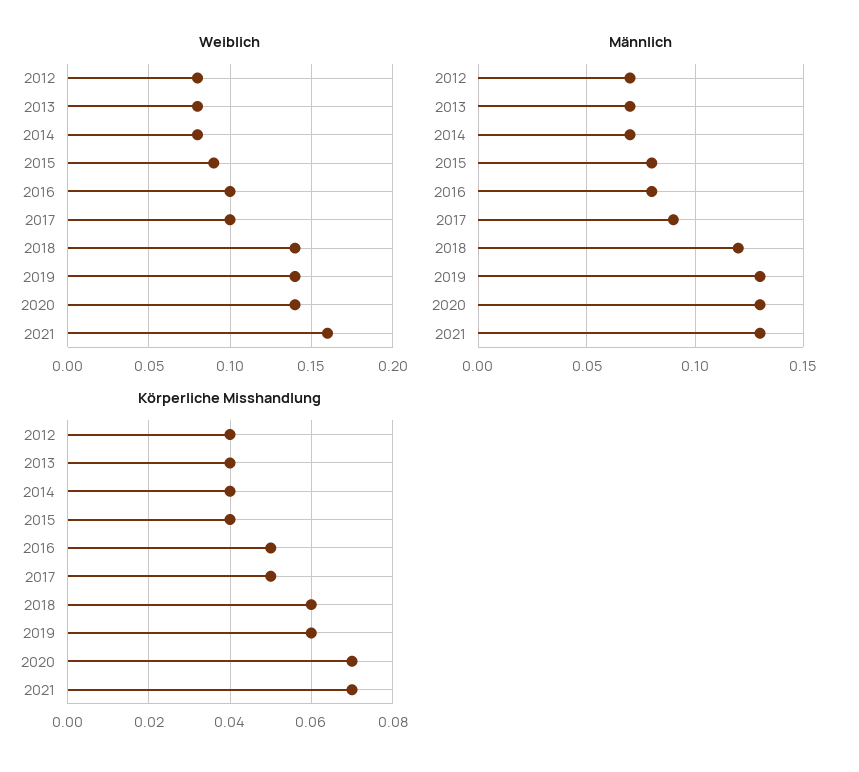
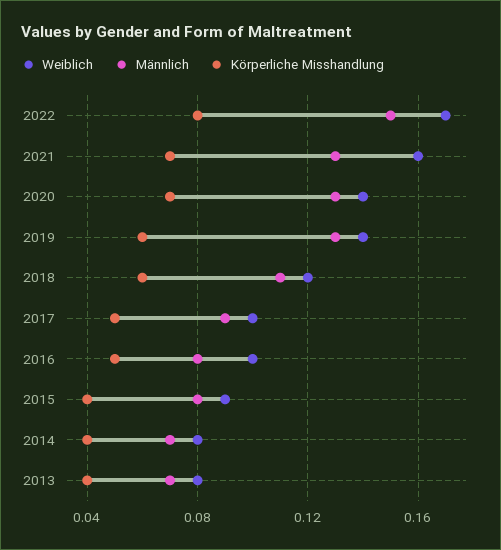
Weiblich, 2012: 0.08 -> none
Weiblich, 2018: 0.14 -> 0.12
Männlich, 2012: 0.07 -> none
Männlich, 2018: 0.12 -> 0.11
Körperliche Misshandlung, 2012: 0.04 -> none
Weiblich, 2022: none -> 0.17
Männlich, 2022: none -> 0.15
Körperliche Misshandlung, 2022: none -> 0.08

